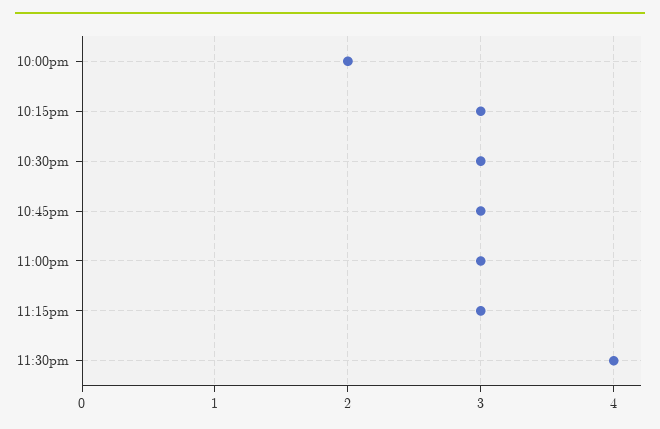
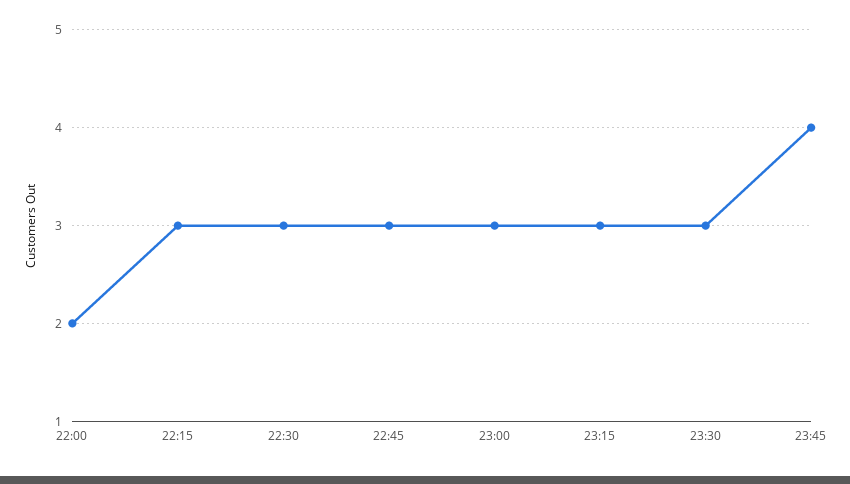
11:30pm: 4 -> 3
23:45: none -> 4

